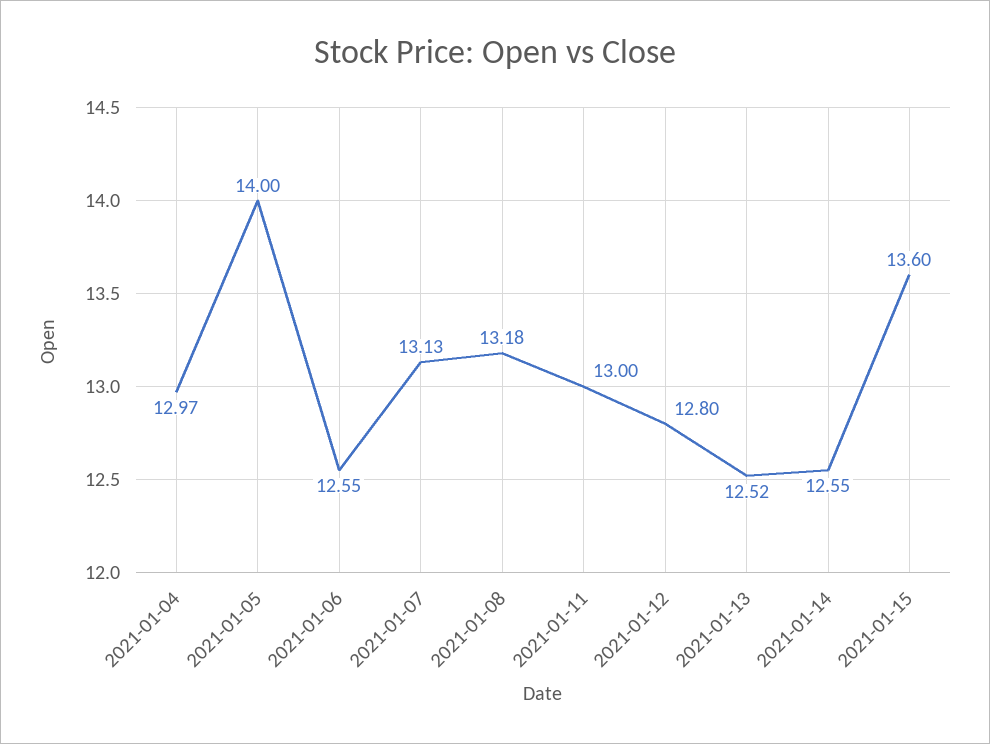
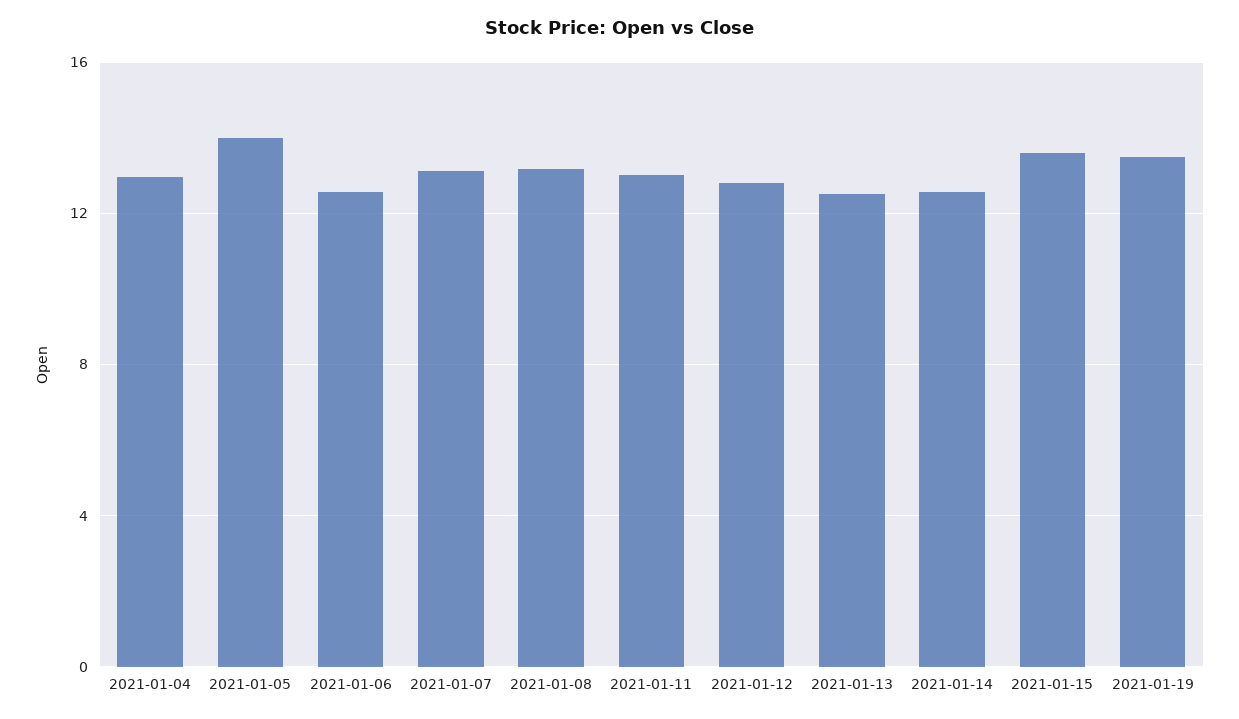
2021-01-19: none -> 13.5

